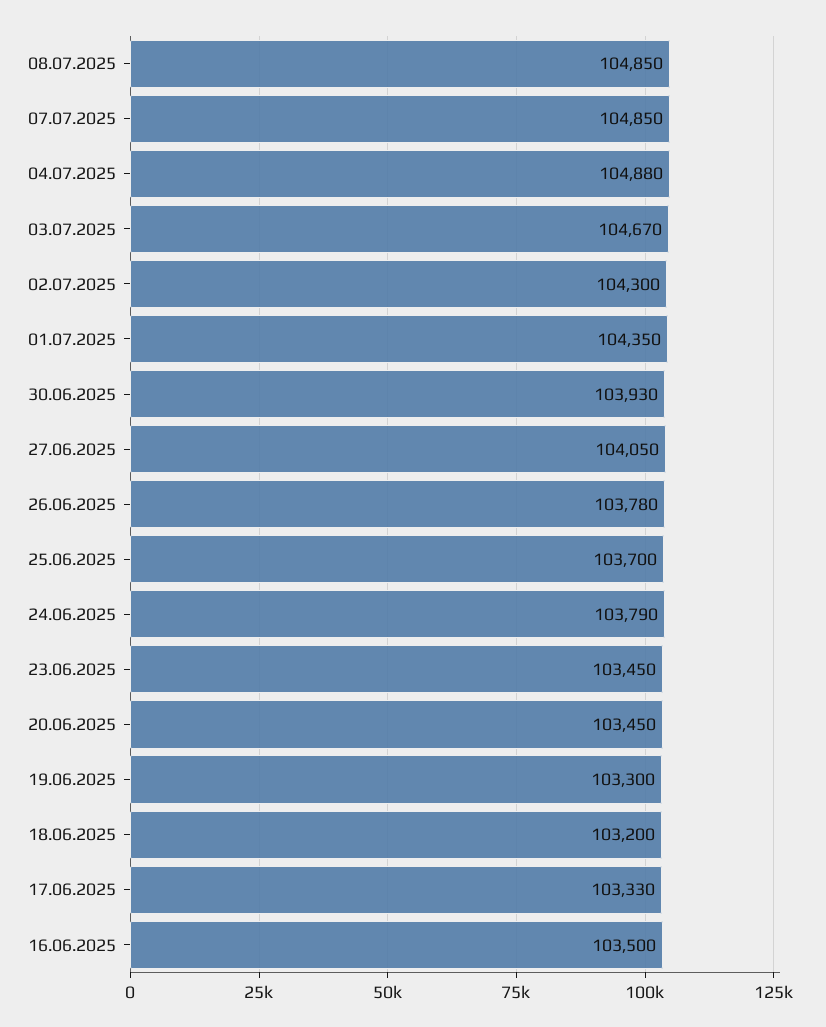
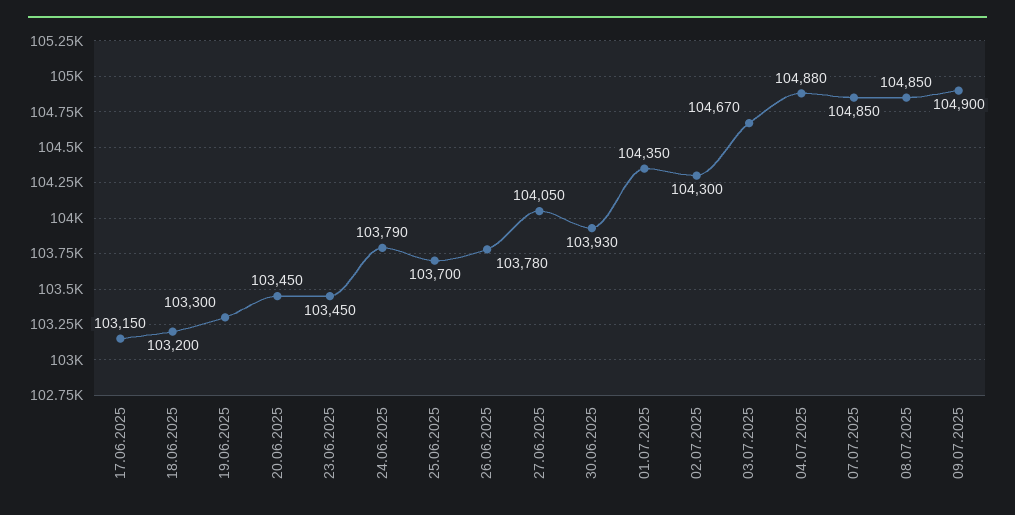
17.06.2025: 103330 -> 103150
16.06.2025: 103500 -> none
09.07.2025: none -> 104900

